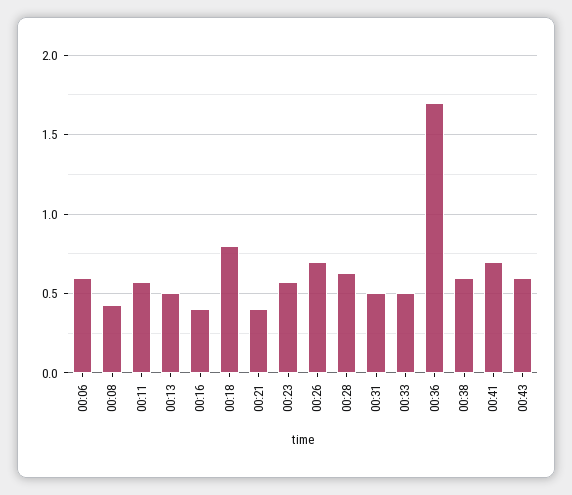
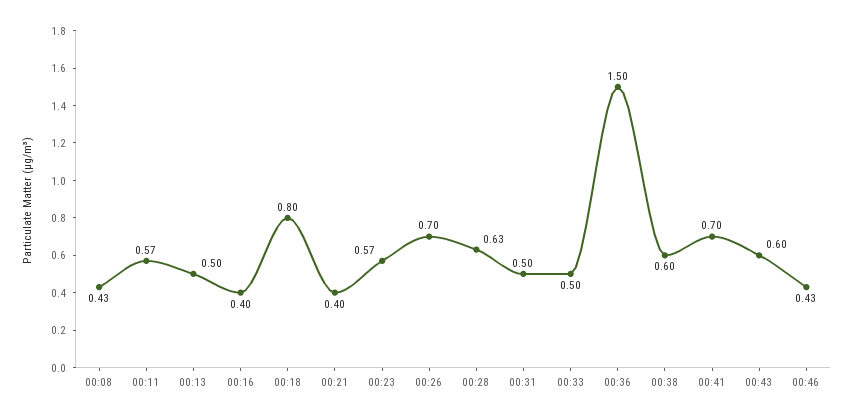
00:06: 0.6 -> none
00:36: 1.7 -> 1.5
00:46: none -> 0.43

